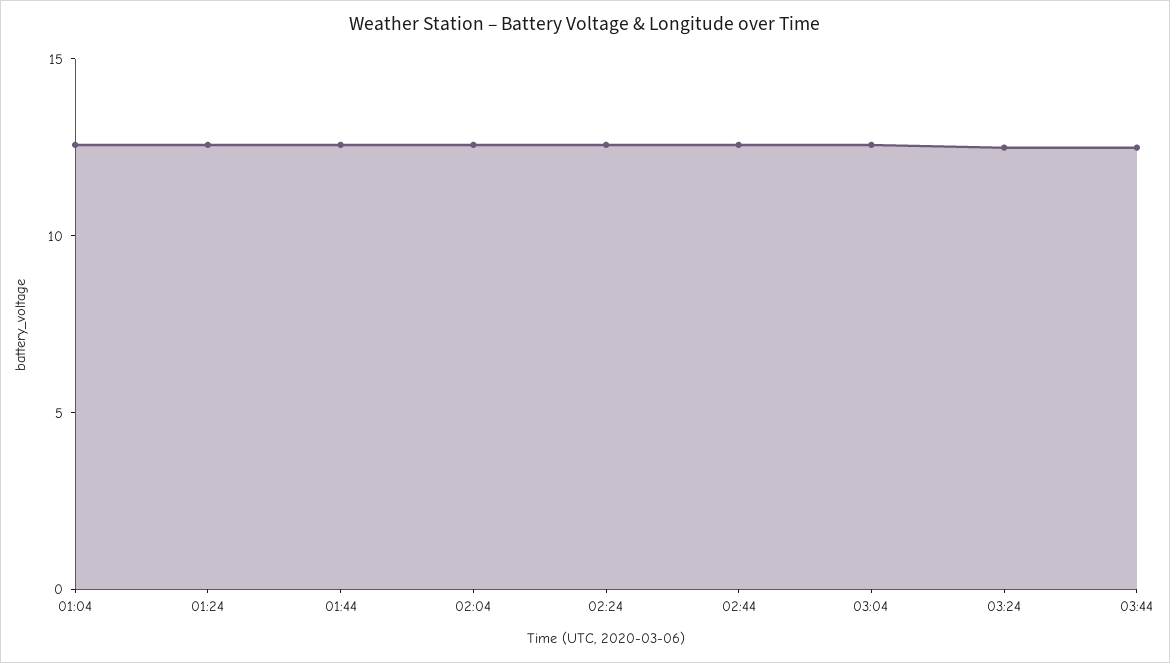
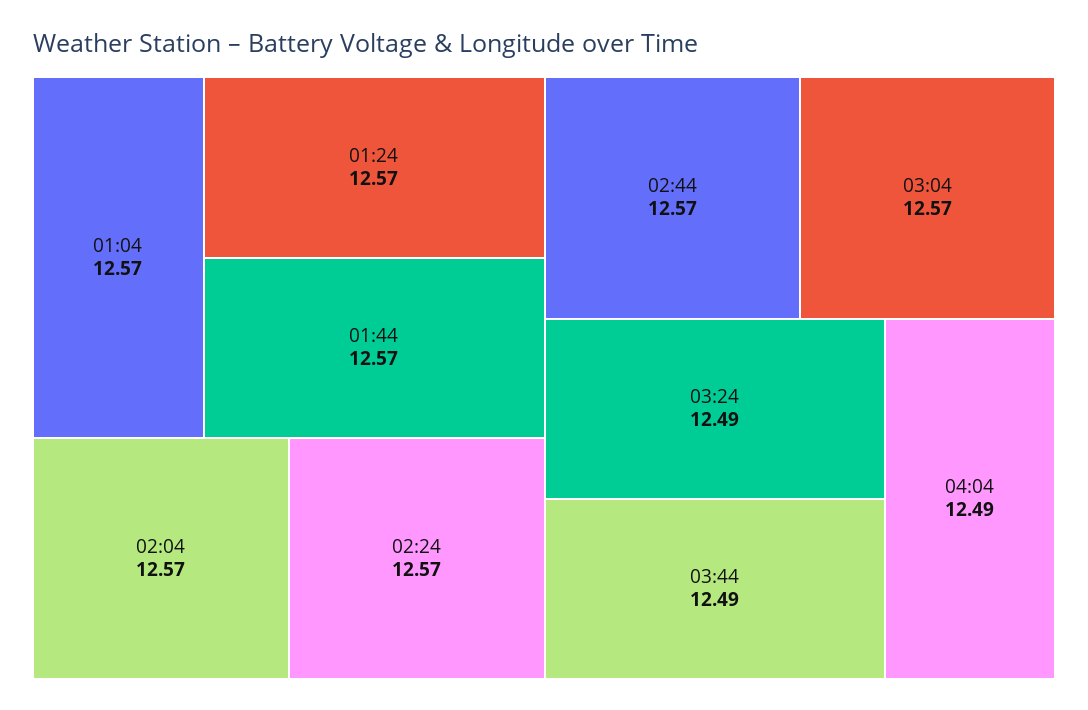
04:04: none -> 12.49

